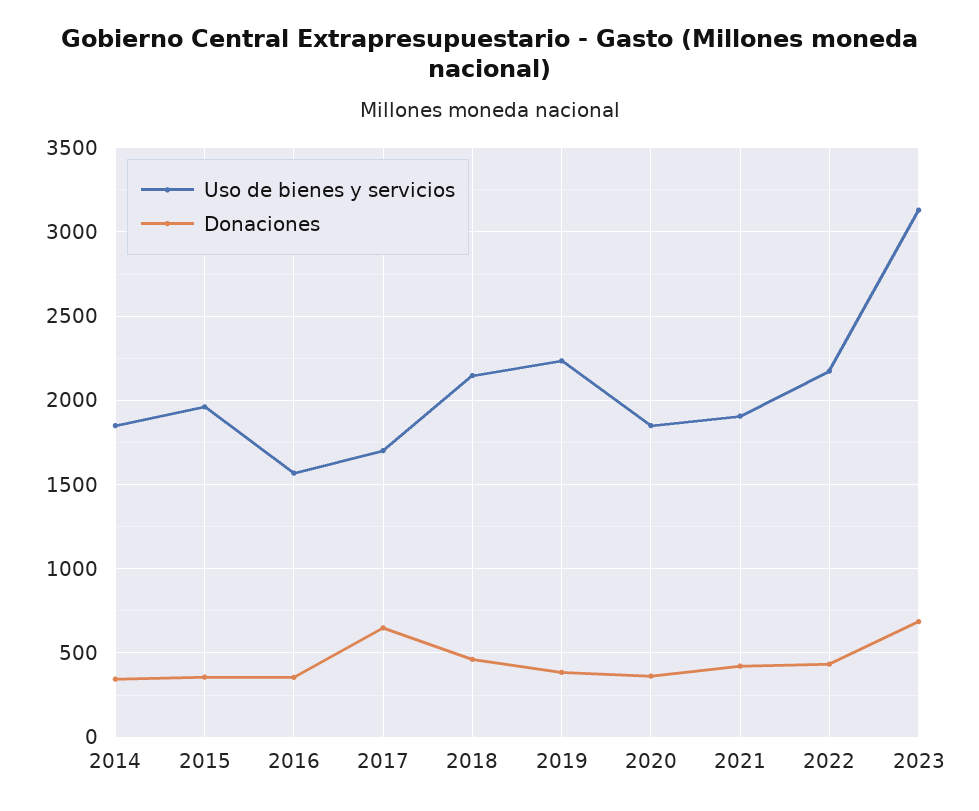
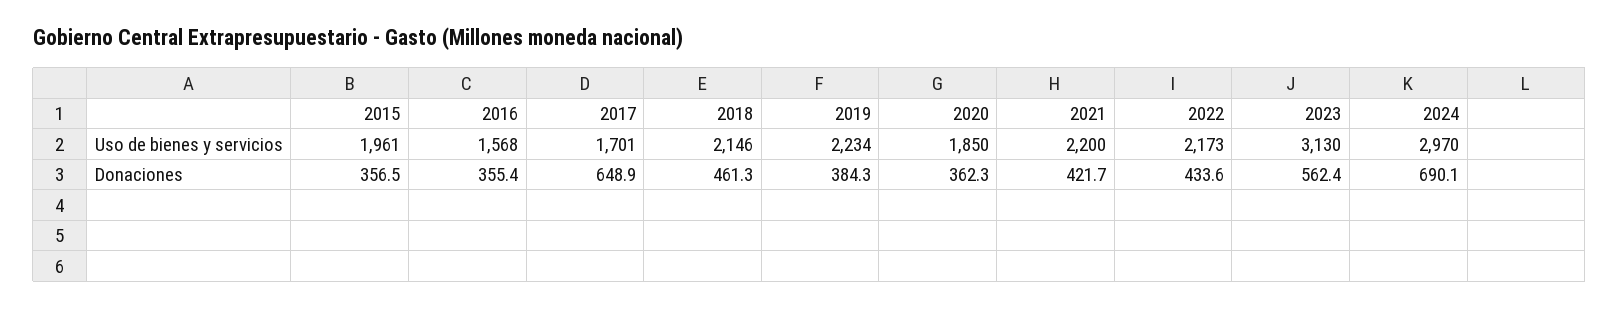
Uso de bienes y servicios, 2014: 1850 -> none
Donaciones, 2014: 350 -> none
Uso de bienes y servicios, 2021: 1900 -> 2200
Donaciones, 2023: 700 -> 562.4
Uso de bienes y servicios, 2024: none -> 2970
Donaciones, 2024: none -> 690.1

